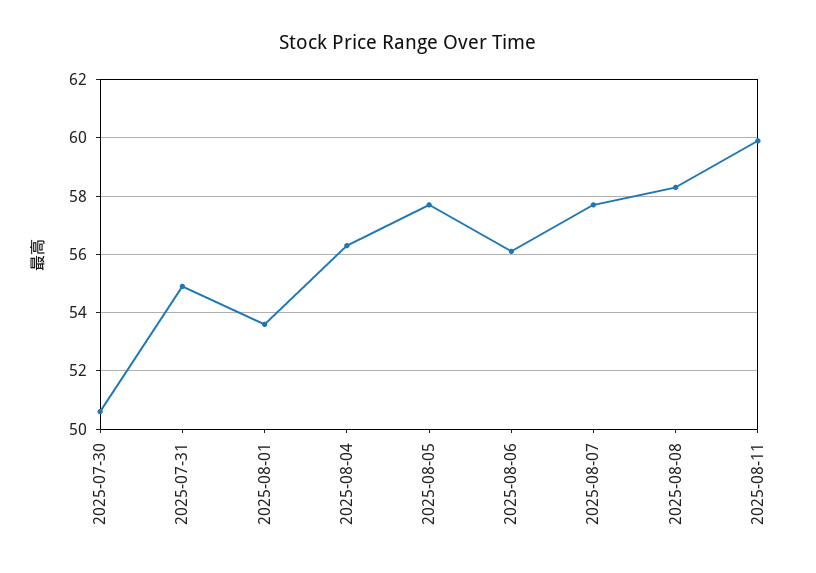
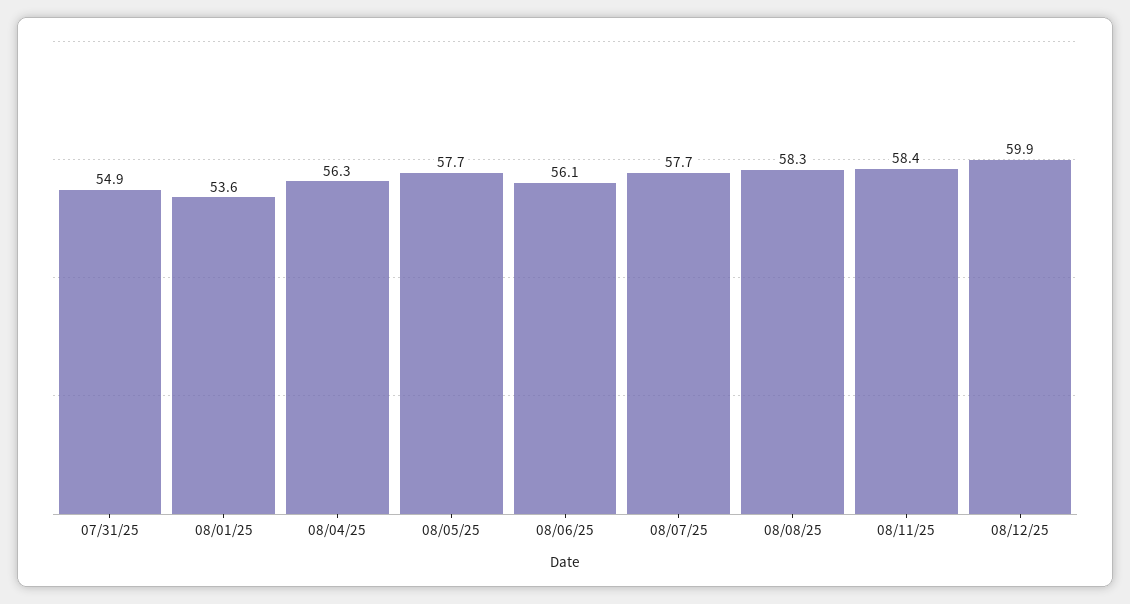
2025-07-30: 50.5 -> none
2025-08-11: 60 -> 58.4
08/12/25: none -> 59.9

